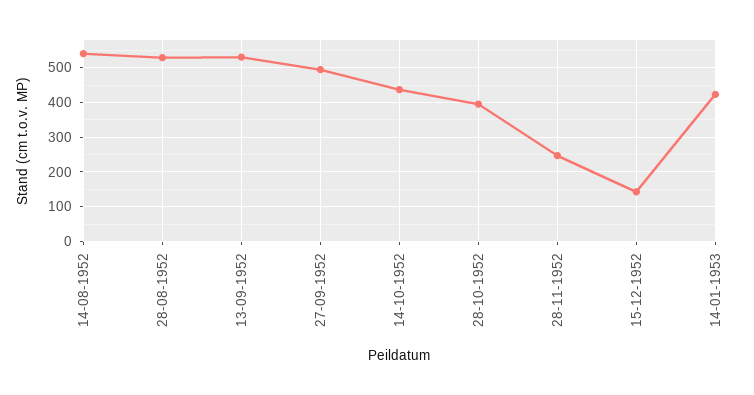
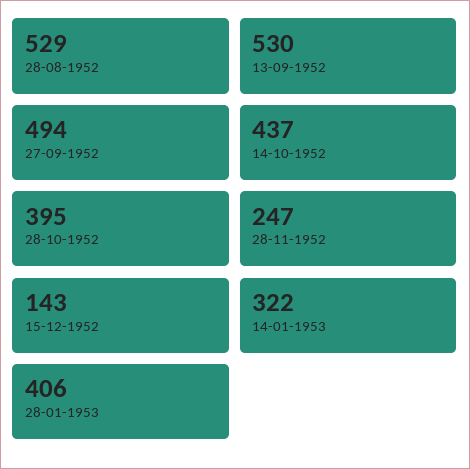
14-08-1952: 540 -> none
14-01-1953: 420 -> 322
28-01-1953: none -> 406

